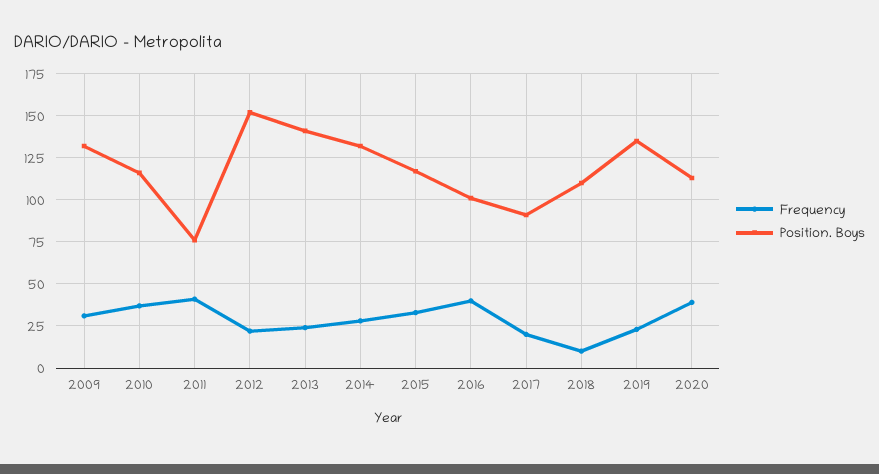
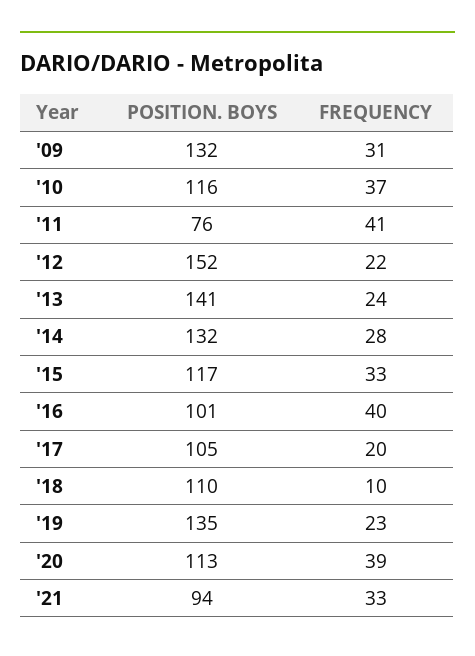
Position. Boys, 2017: 90 -> 105
Position. Boys, '21: none -> 94
Frequency, '21: none -> 33

